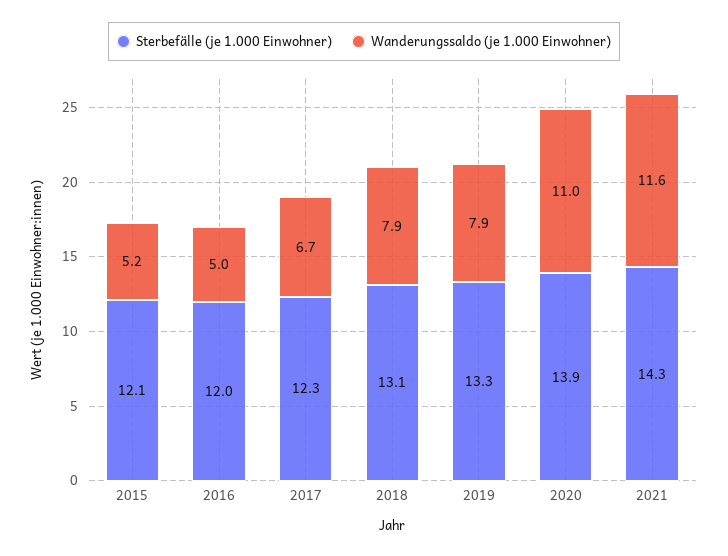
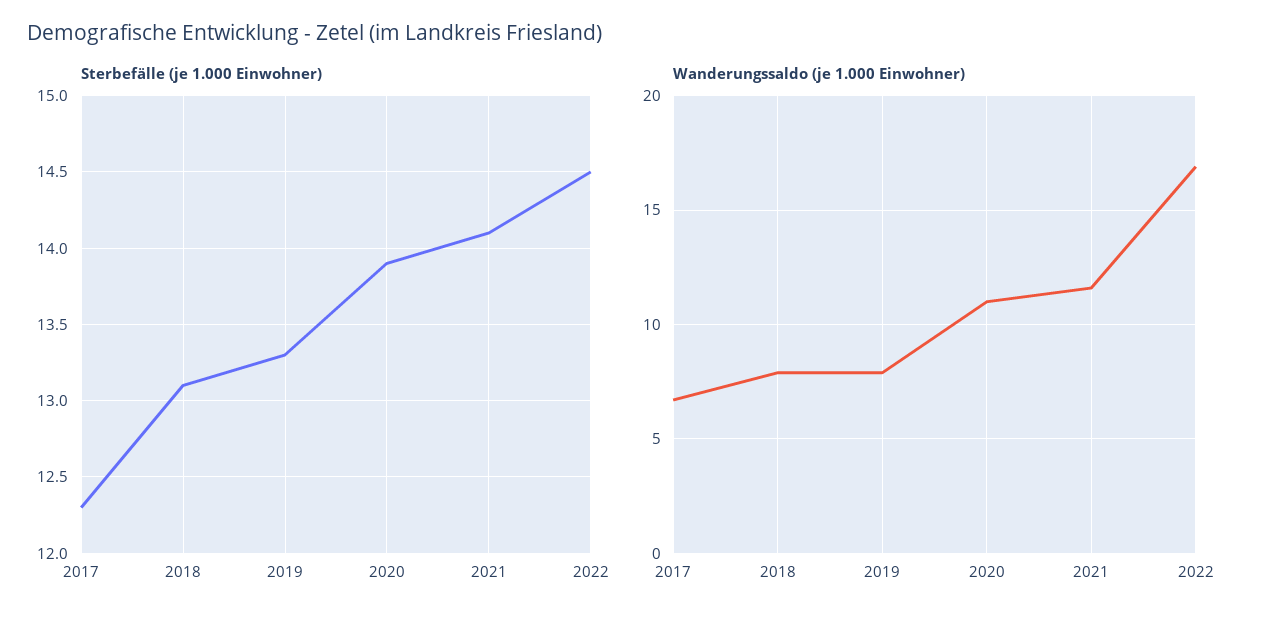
Sterbefälle (je 1.000 Einwohner), 2015: 12.1 -> none
Wanderungssaldo (je 1.000 Einwohner), 2015: 5.2 -> none
Sterbefälle (je 1.000 Einwohner), 2016: 12 -> none
Wanderungssaldo (je 1.000 Einwohner), 2016: 5 -> none
Sterbefälle (je 1.000 Einwohner), 2021: 14.3 -> 14.1
Sterbefälle (je 1.000 Einwohner), 2022: none -> 14.5
Wanderungssaldo (je 1.000 Einwohner), 2022: none -> 17

